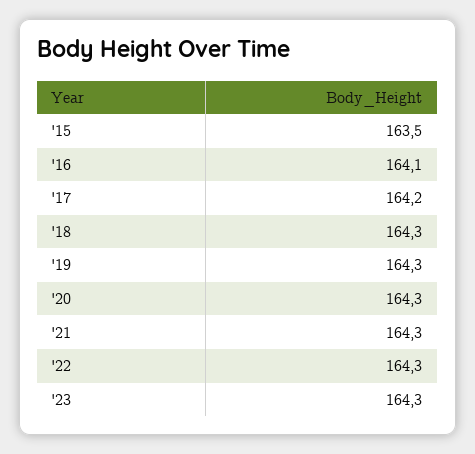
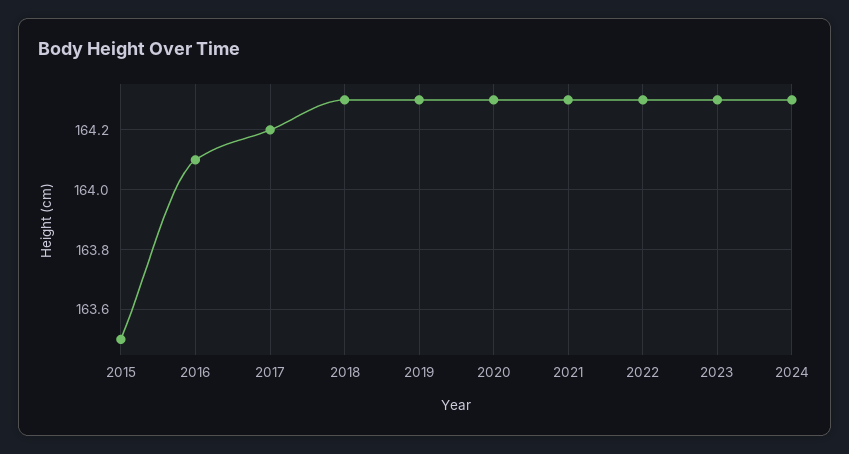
2024: none -> 164.3

